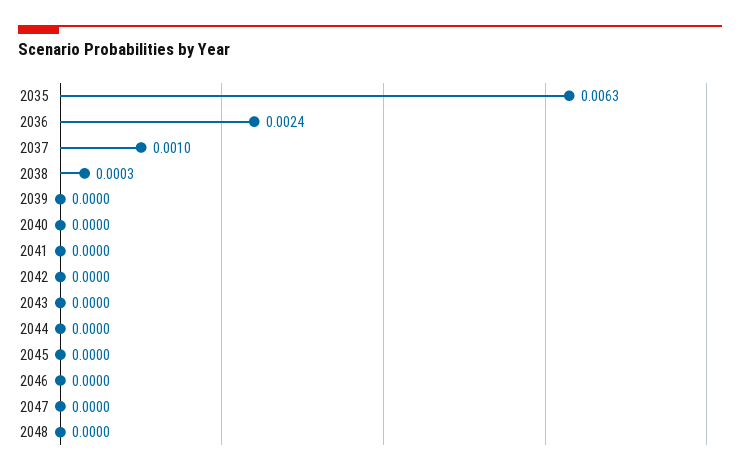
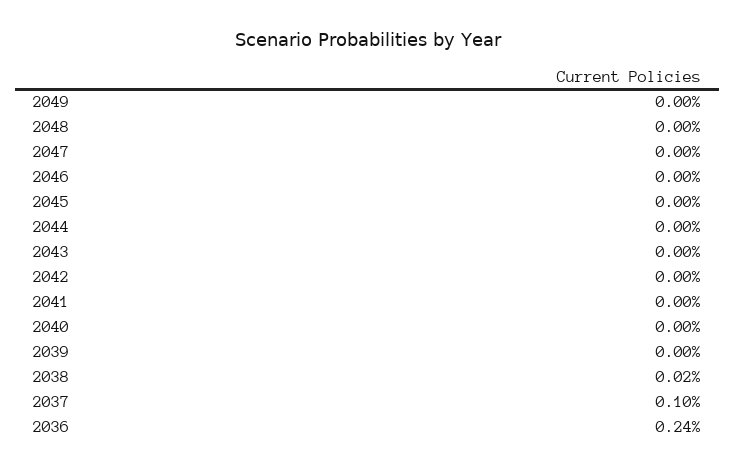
2035: 0.0063 -> none
2038: 0.0003 -> 0.0002
2049: none -> 0

